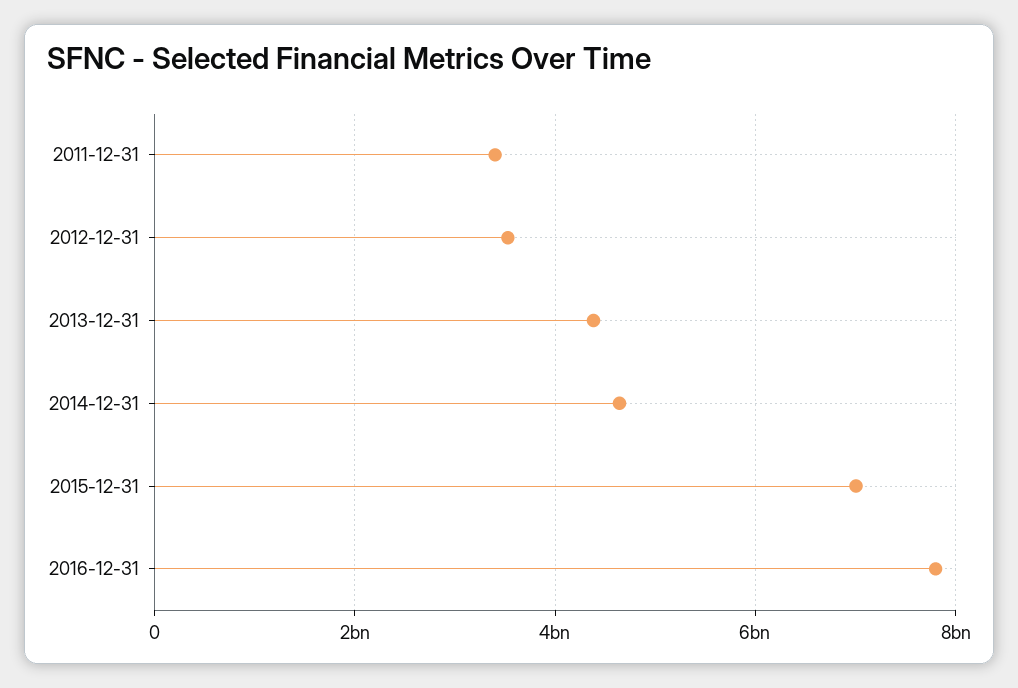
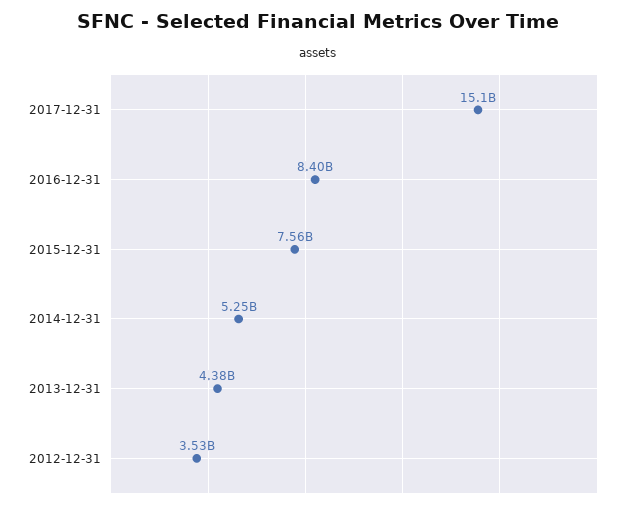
2011-12-31: 3400000000 -> none
2014-12-31: 4600000000 -> 5250000000
2015-12-31: 7000000000 -> 7560000000
2016-12-31: 7800000000 -> 8400000000
2017-12-31: none -> 15100000000

